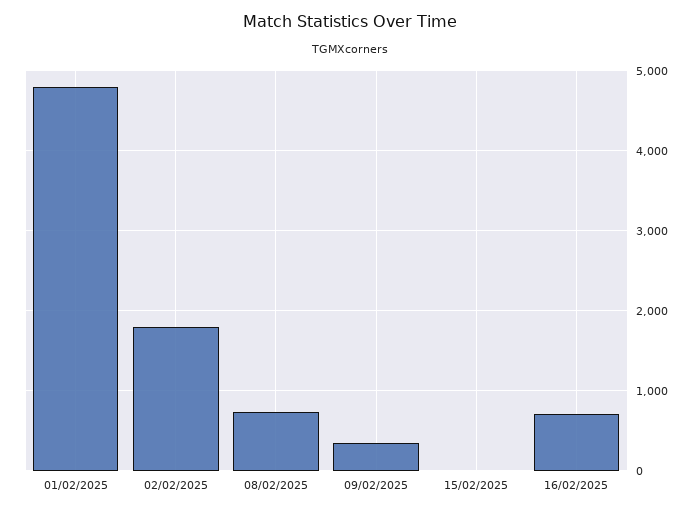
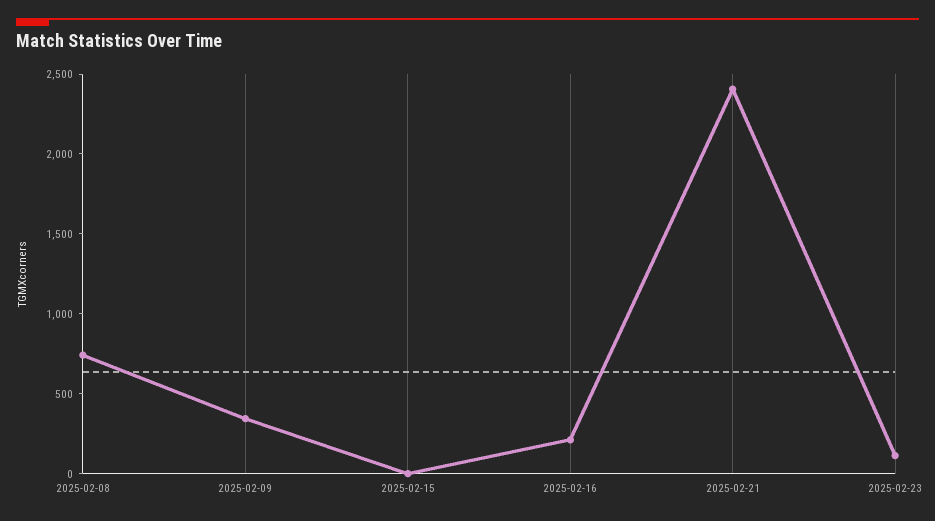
01/02/2025: 4800 -> none
02/02/2025: 1800 -> none
16/02/2025: 700 -> 200
2025-02-21: none -> 2400
2025-02-23: none -> 100

